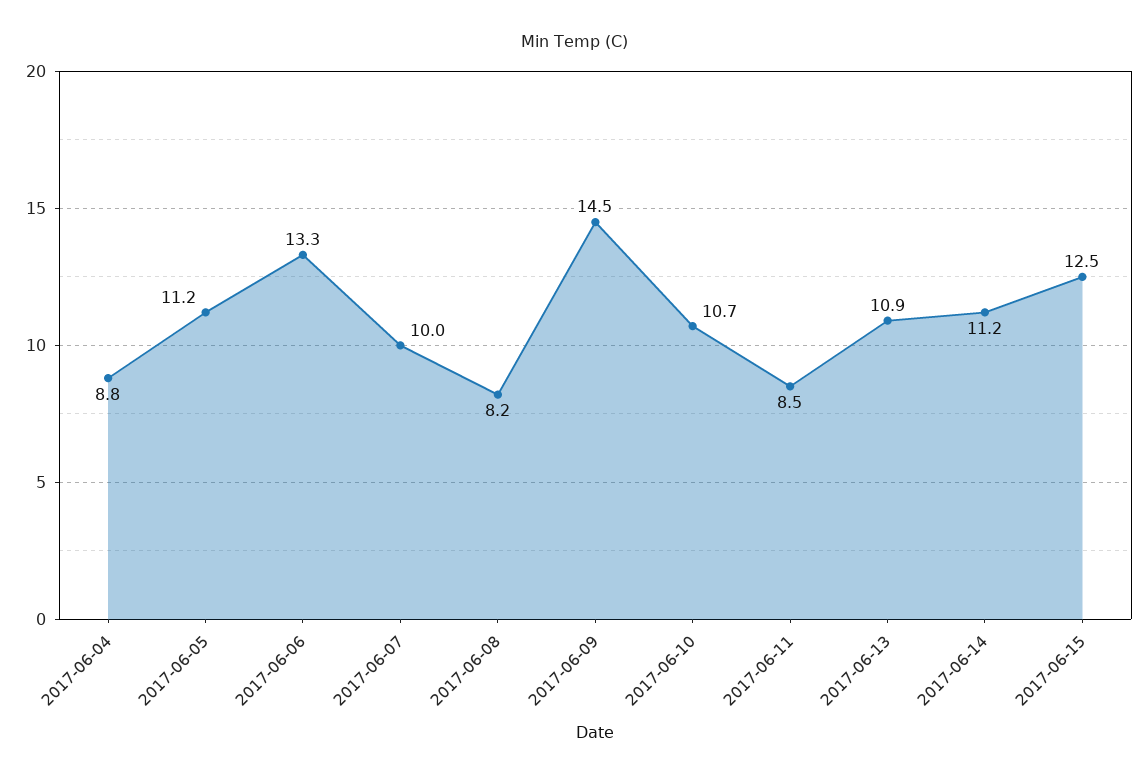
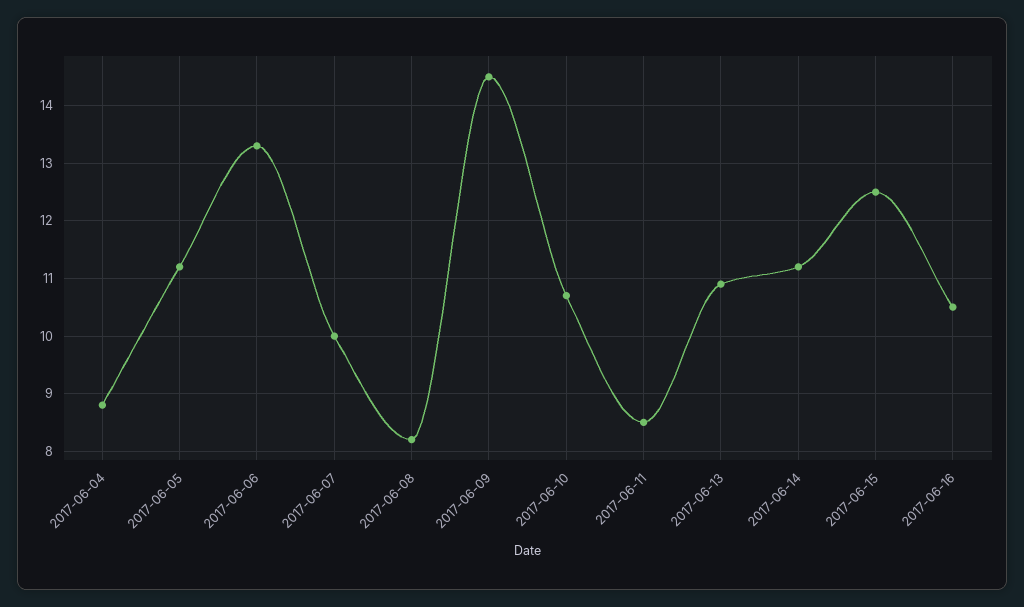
2017-06-16: none -> 10.5

